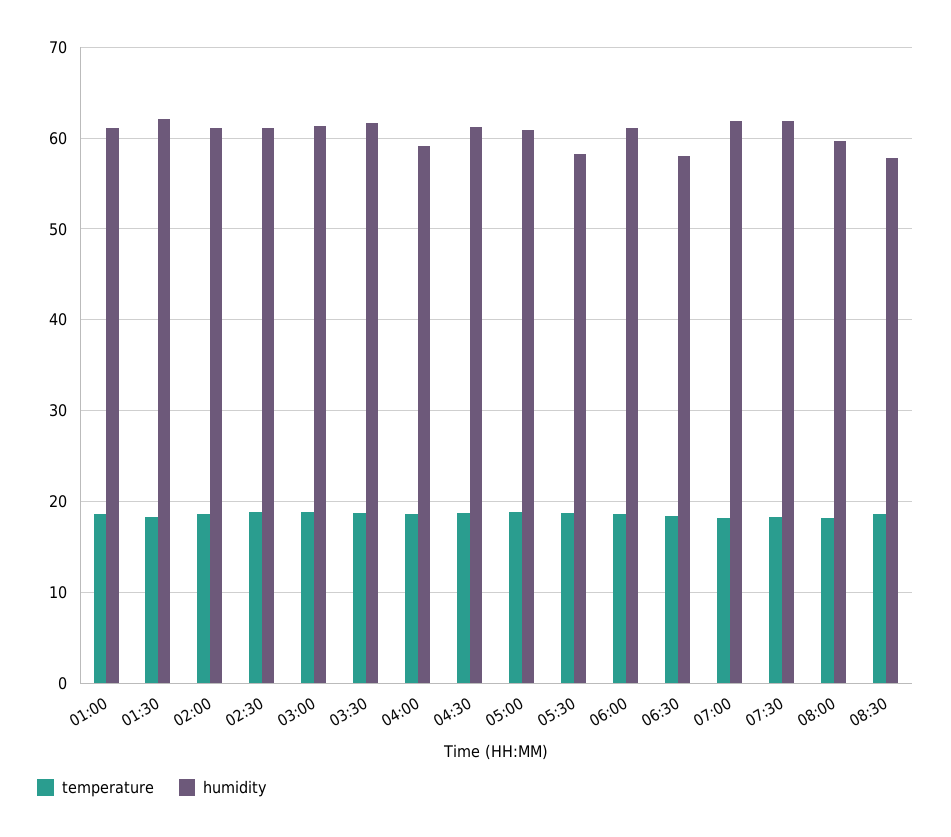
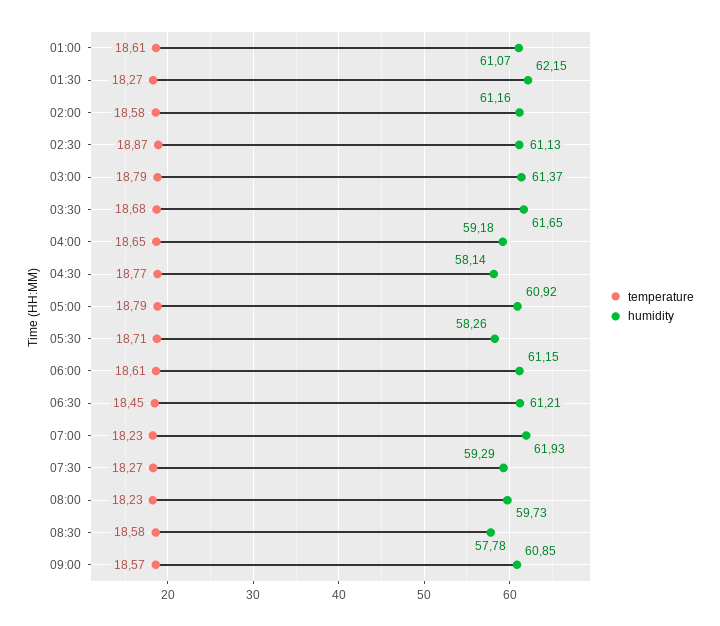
humidity, 04:30: 61 -> 58.14
humidity, 06:30: 58 -> 61.21
humidity, 07:30: 62 -> 59.29
temperature, 09:00: none -> 18.57
humidity, 09:00: none -> 60.85

